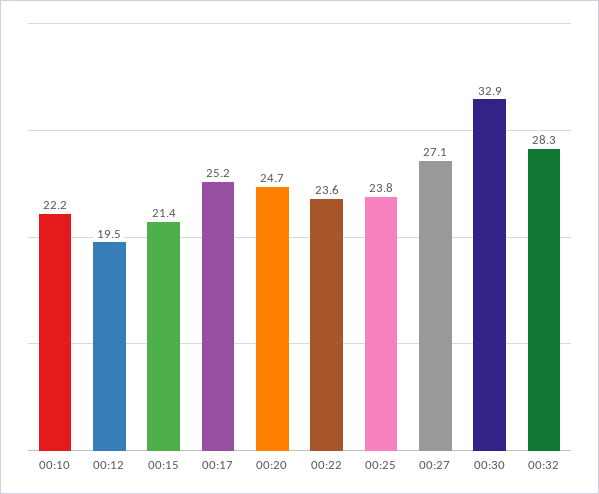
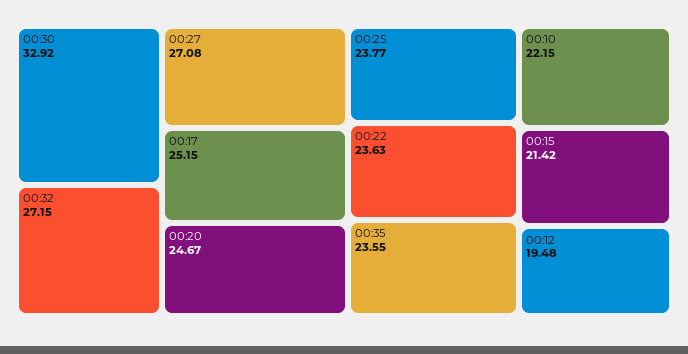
00:32: 28.3 -> 27.15
00:35: none -> 23.55

